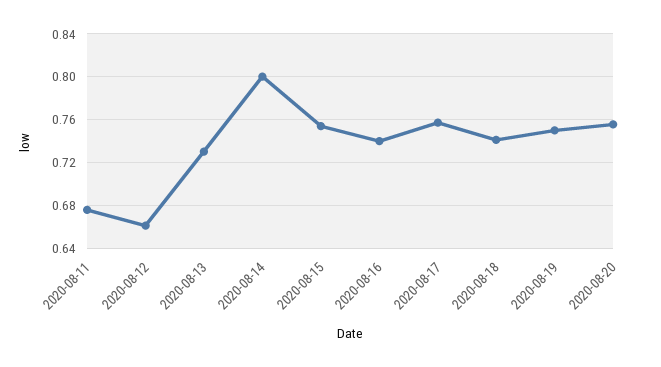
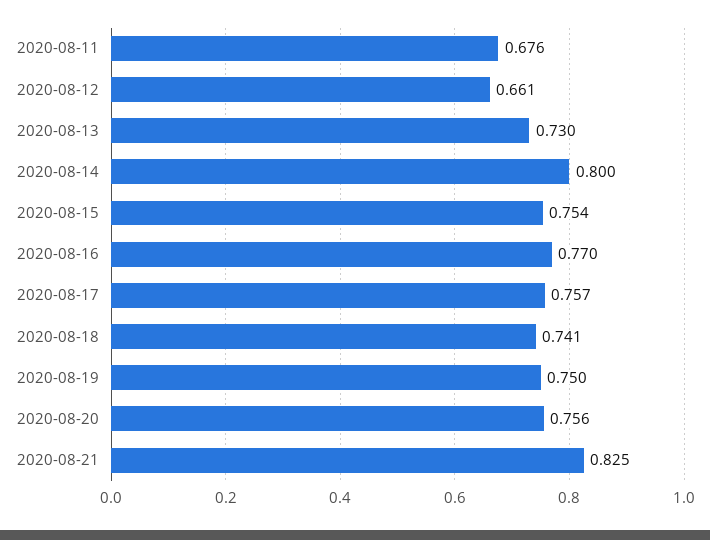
2020-08-16: 0.74 -> 0.77
2020-08-21: none -> 0.825

